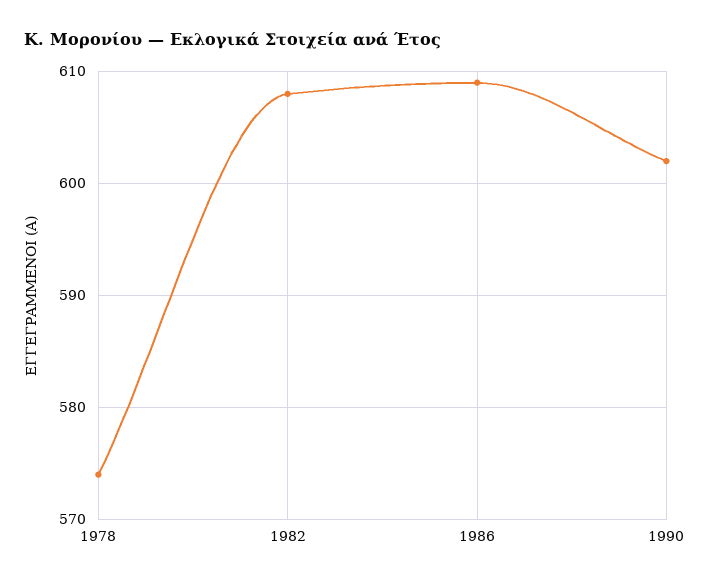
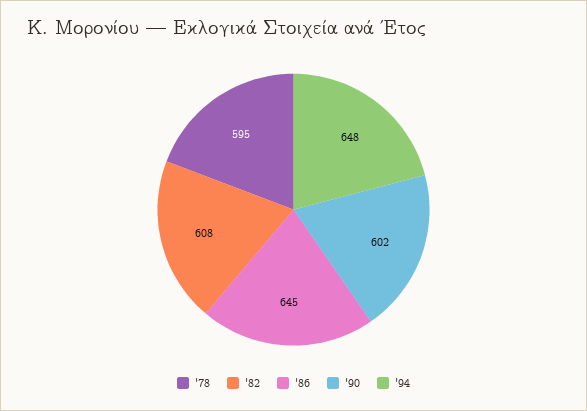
1978: 574 -> 595
1986: 609 -> 645
'94: none -> 648

